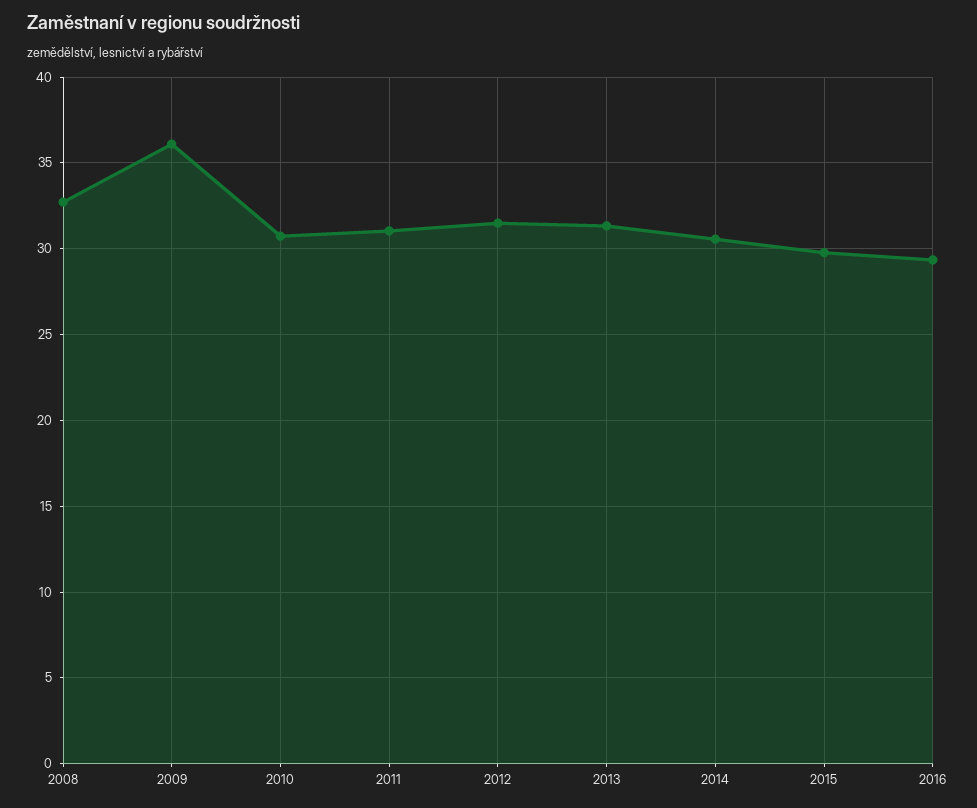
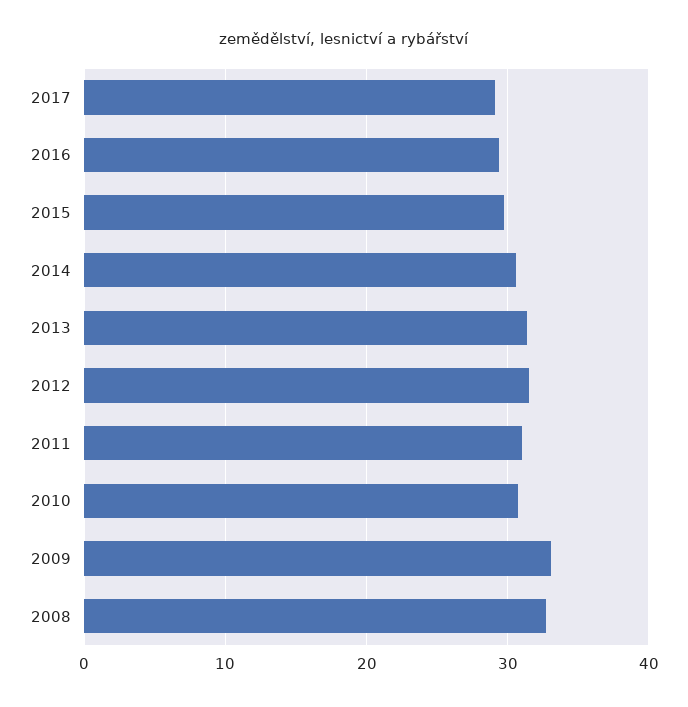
2009: 36 -> 33
2017: none -> 29

